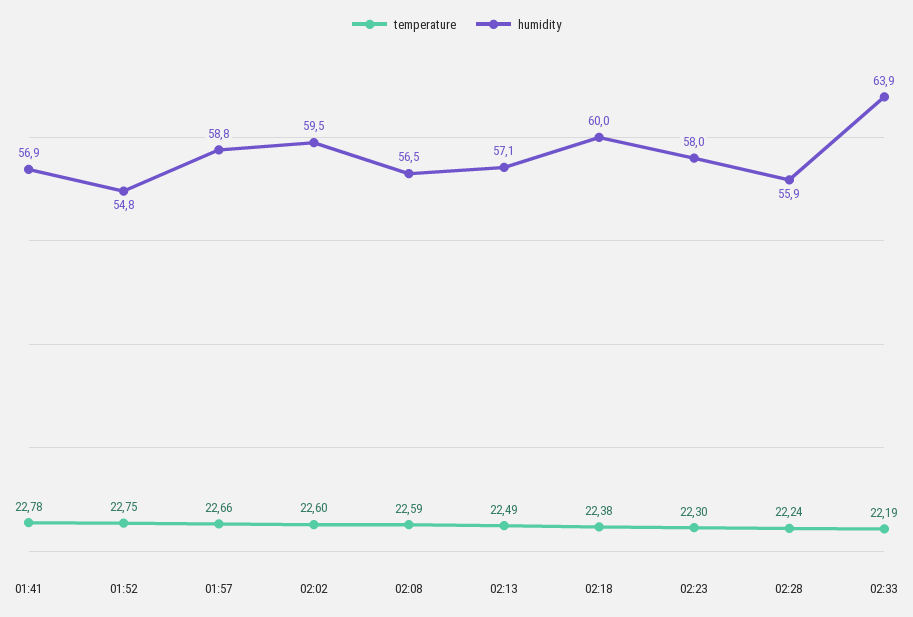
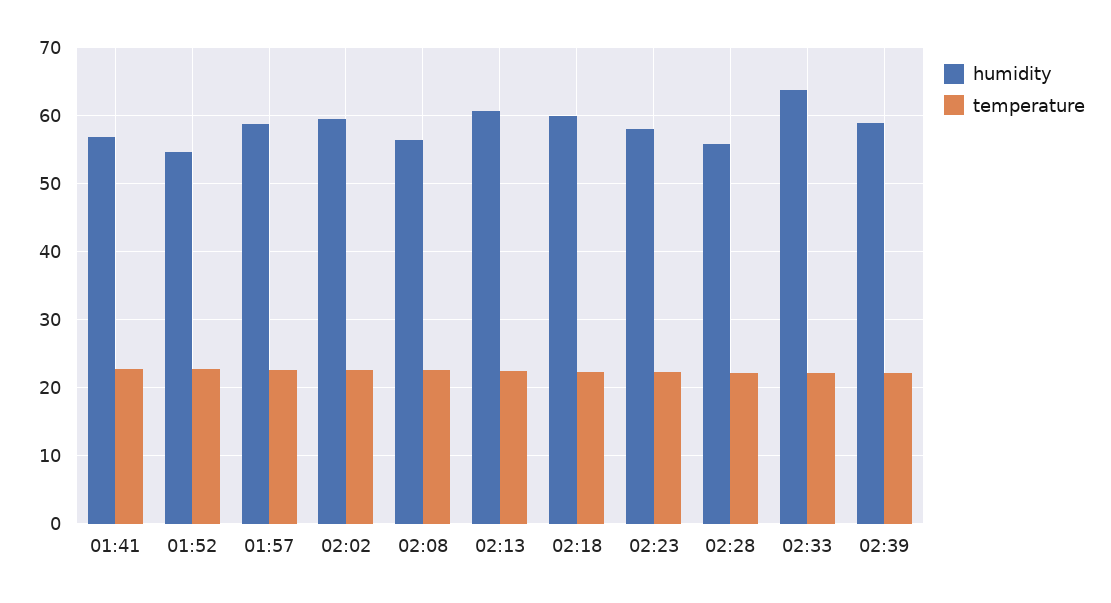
humidity, 02:13: 57.1 -> 61
humidity, 02:39: none -> 59
temperature, 02:39: none -> 22

